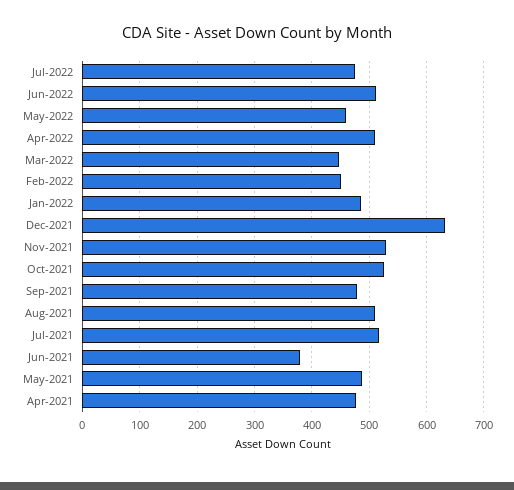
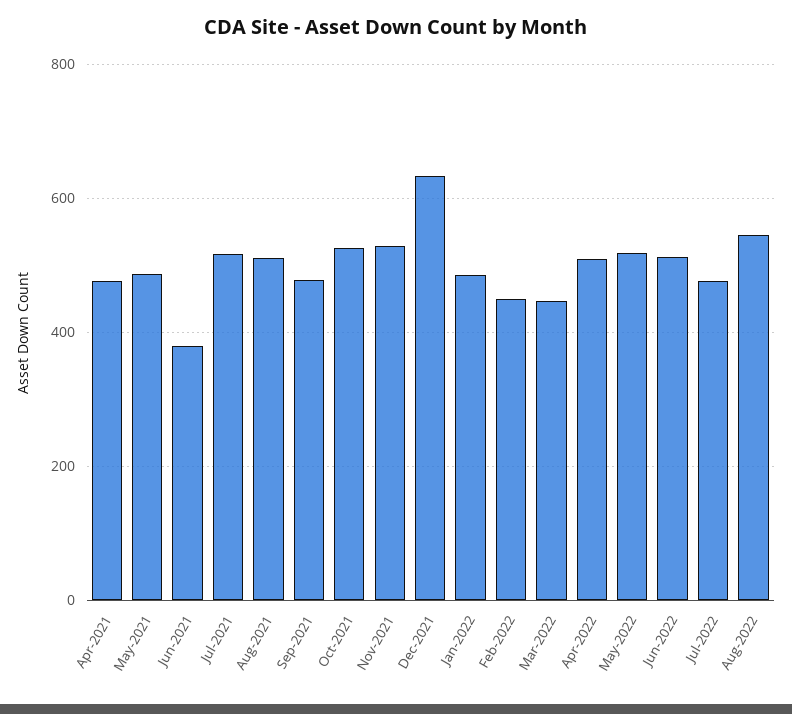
May-2022: 460 -> 520
Aug-2022: none -> 540

